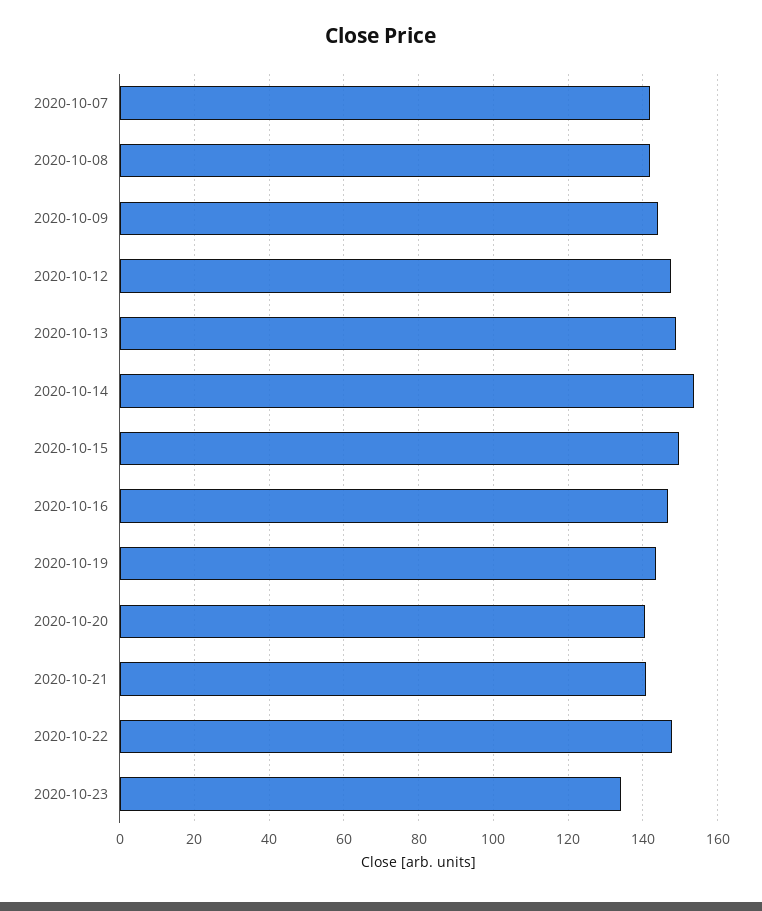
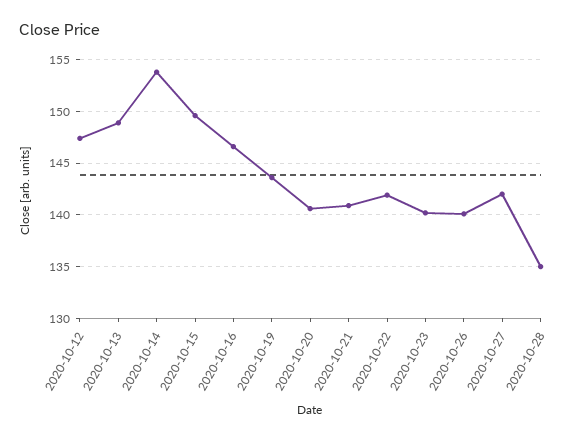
2020-10-07: 142 -> none
2020-10-08: 142 -> none
2020-10-09: 144 -> none
2020-10-22: 148 -> 142
2020-10-23: 134 -> 140
2020-10-26: none -> 140
2020-10-27: none -> 142
2020-10-28: none -> 135

